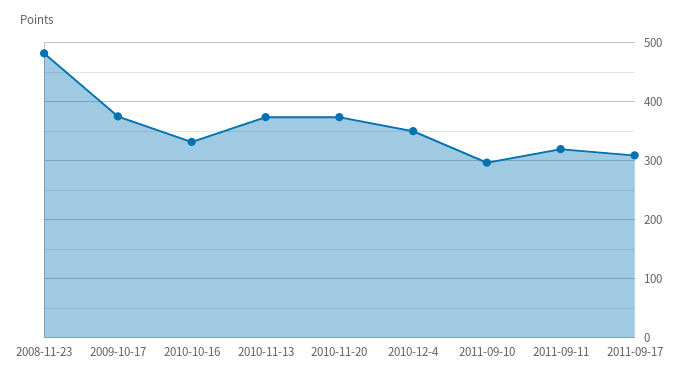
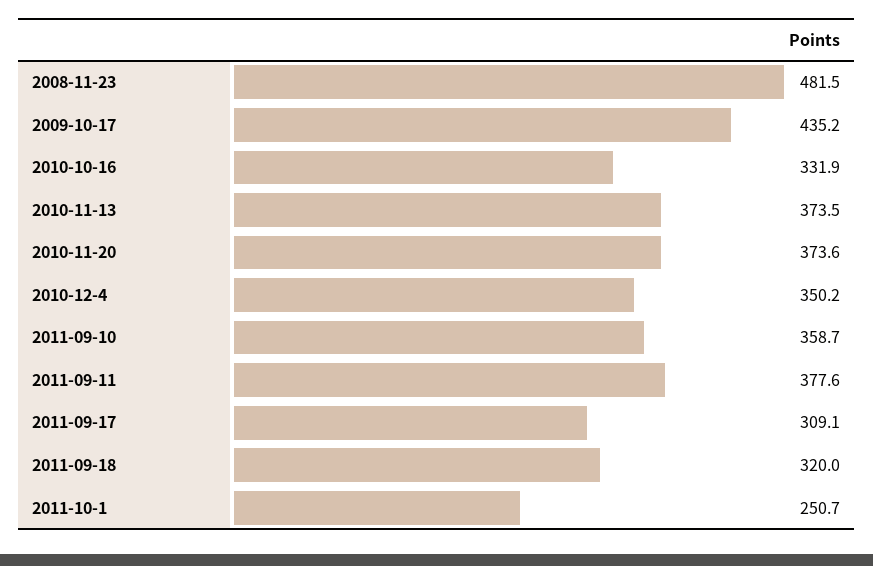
2009-10-17: 380 -> 435.2
2011-09-10: 300 -> 358.7
2011-09-11: 320 -> 377.6
2011-09-18: none -> 320
2011-10-1: none -> 250.7

